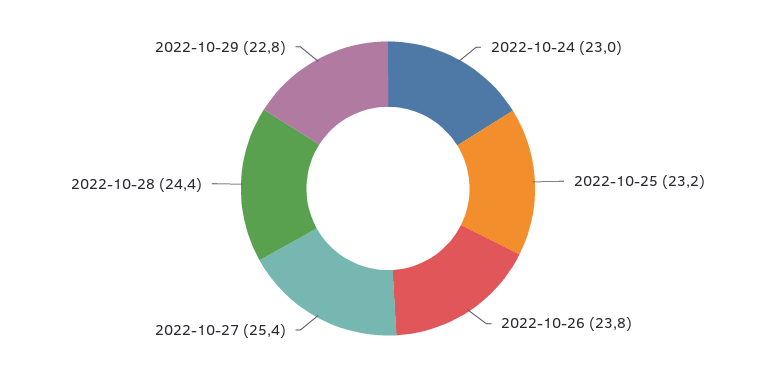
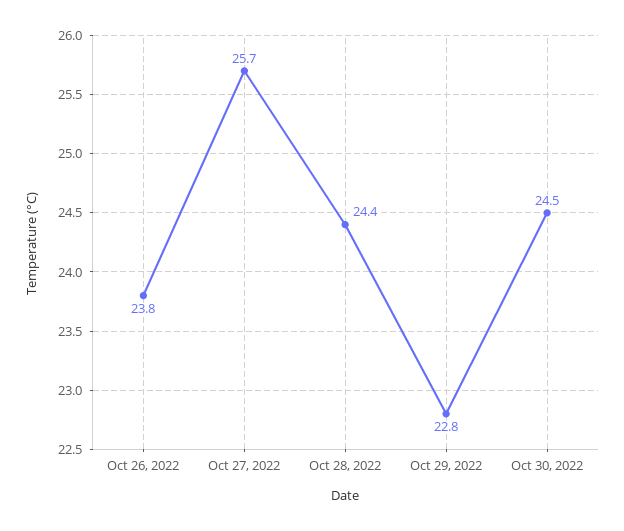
2022-10-24: 23 -> none
2022-10-25: 23.2 -> none
2022-10-27: 25.4 -> 25.7
Oct 30, 2022: none -> 24.5

